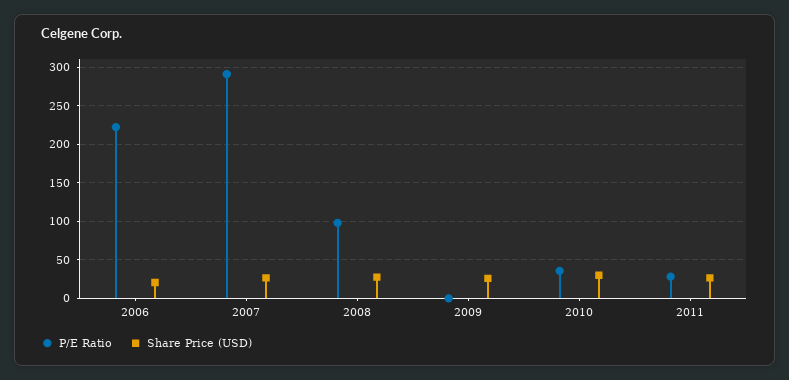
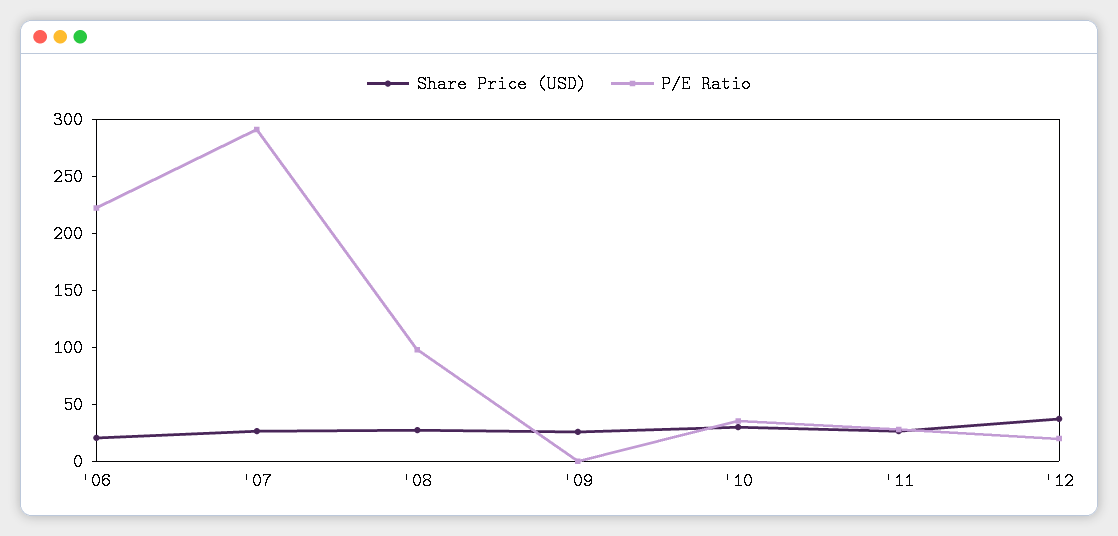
Share Price (USD), '12: none -> 40
P/E Ratio, '12: none -> 20

